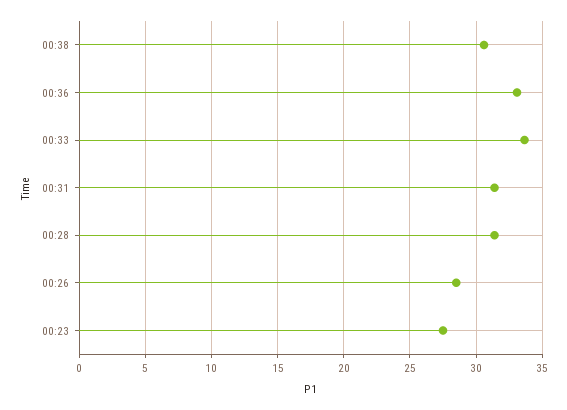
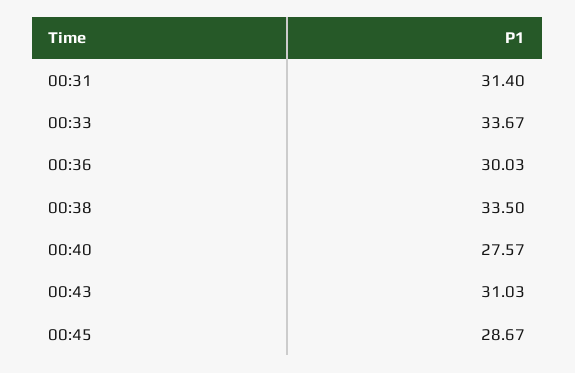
00:38: 30.5 -> 33.5
00:36: 33 -> 30.03
00:28: 31.5 -> none
00:26: 28.5 -> none
00:23: 27.5 -> none
00:40: none -> 27.57
00:43: none -> 31.03
00:45: none -> 28.67

